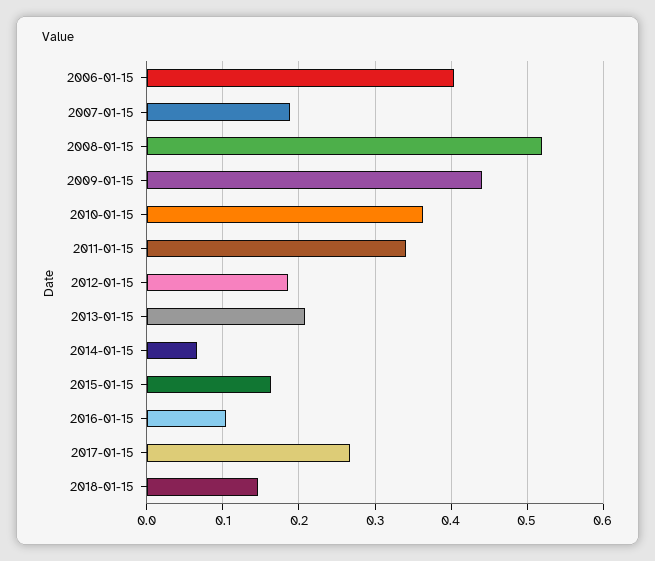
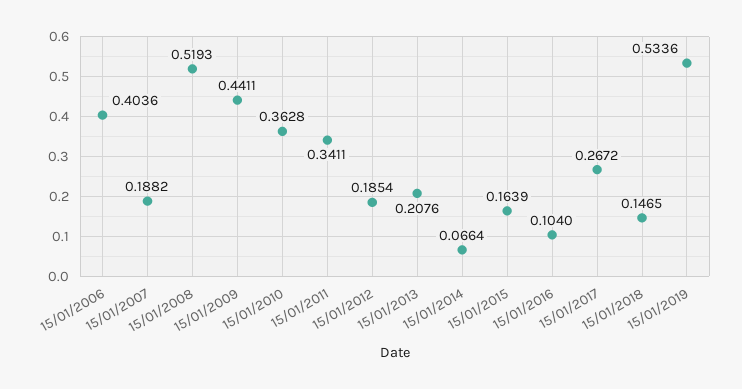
15/01/2019: none -> 0.5336

